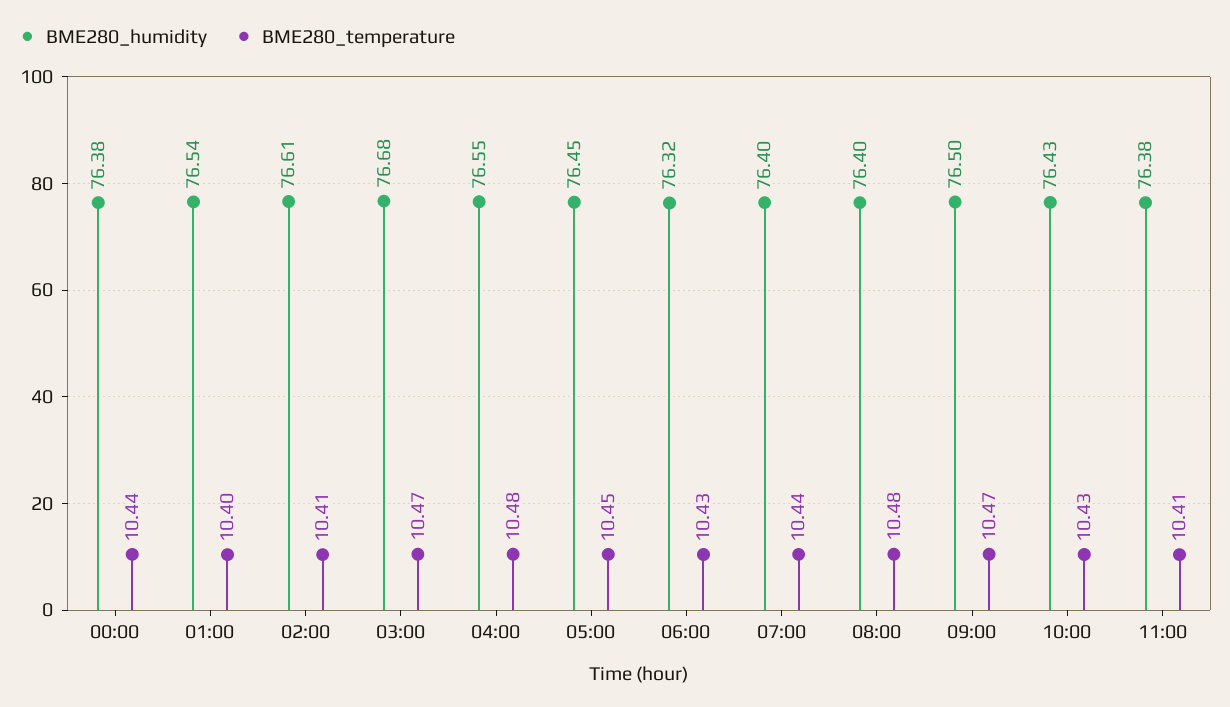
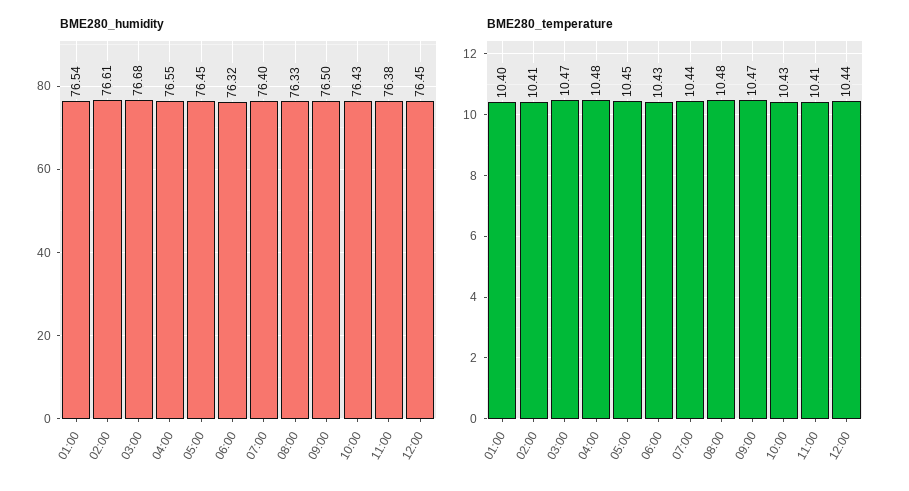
BME280_humidity, 00:00: 76.38 -> none
BME280_temperature, 00:00: 10.44 -> none
BME280_humidity, 08:00: 76.4 -> 76.33
BME280_humidity, 12:00: none -> 76.45
BME280_temperature, 12:00: none -> 10.44

